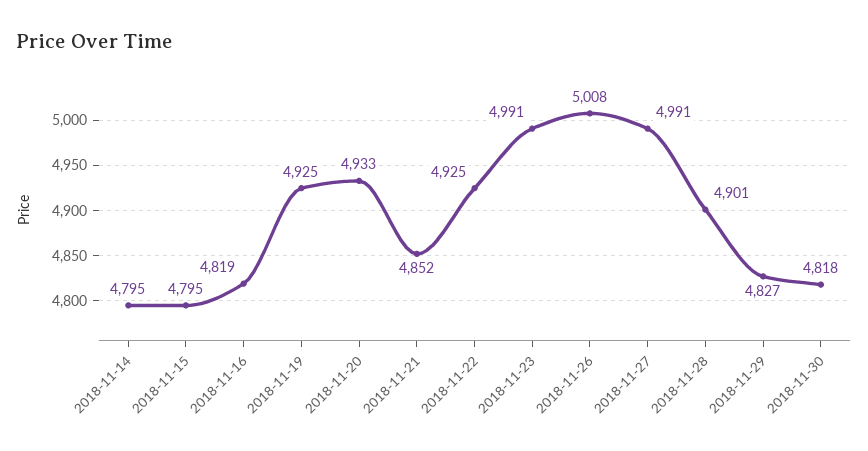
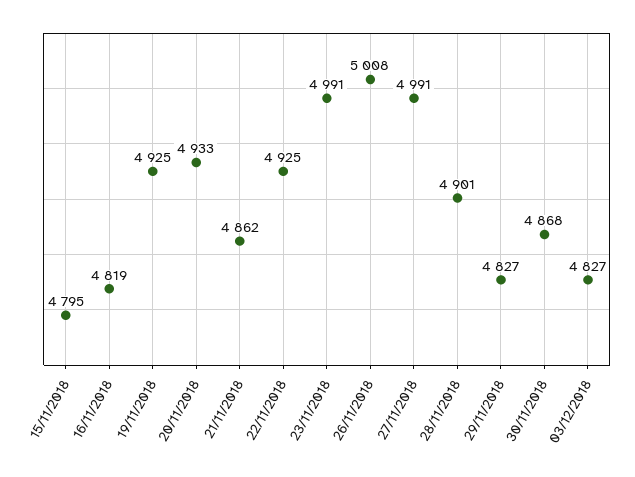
2018-11-14: 4795 -> none
2018-11-21: 4852 -> 4862
2018-11-30: 4818 -> 4868
03/12/2018: none -> 4827

